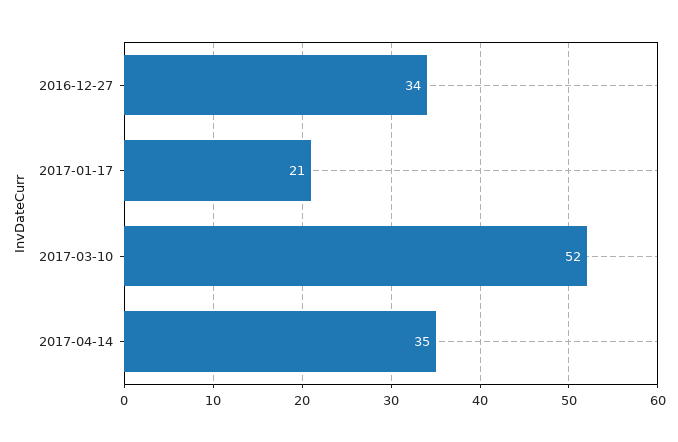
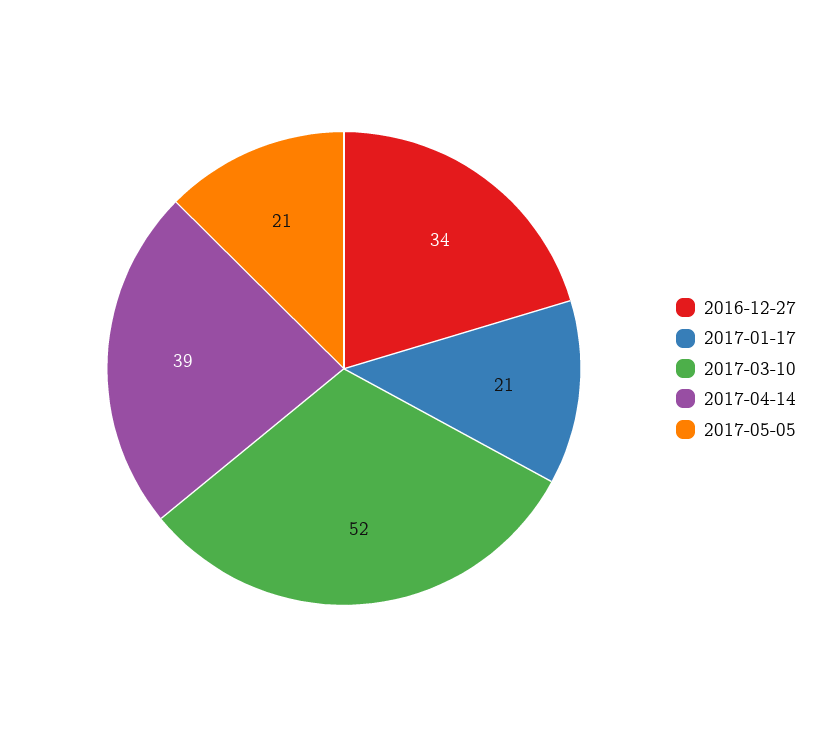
2017-04-14: 35 -> 39
2017-05-05: none -> 21

